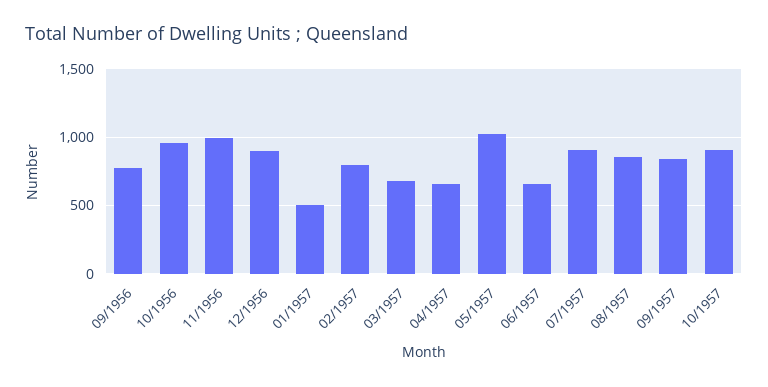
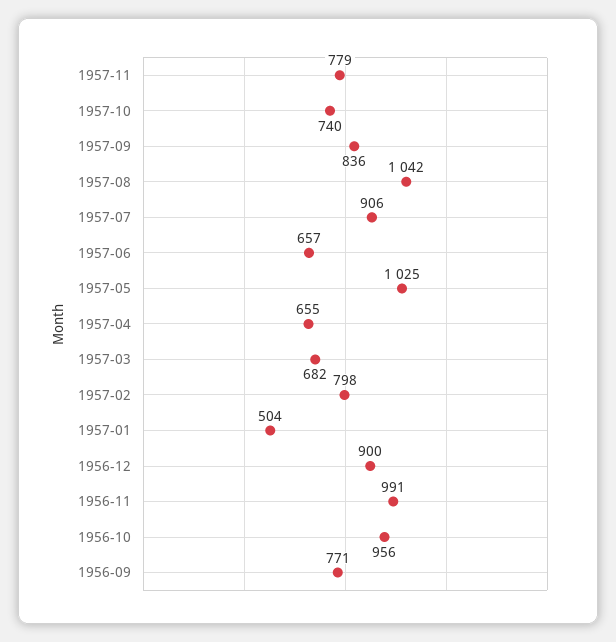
08/1957: 850 -> 1042
10/1957: 900 -> 740
1957-11: none -> 779

